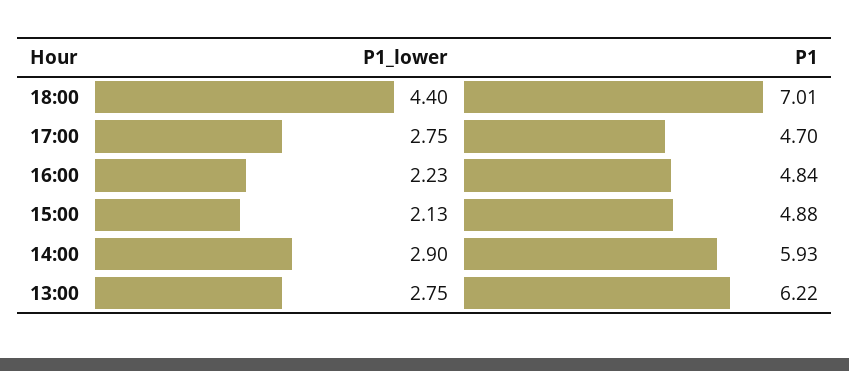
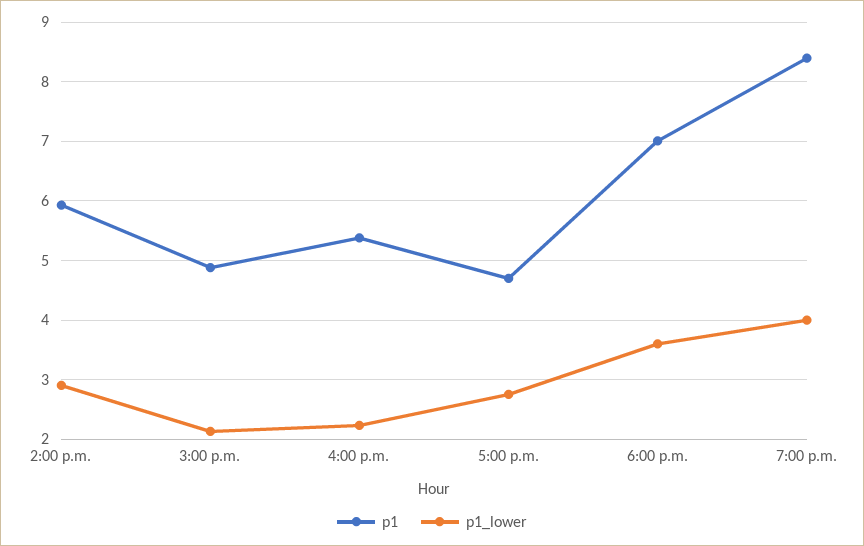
P1_lower, 18:00: 4.4 -> 3.6
P1, 16:00: 4.84 -> 5.4
P1_lower, 13:00: 2.75 -> none
P1, 13:00: 6.22 -> none
P1, 7:00 p.m.: none -> 8.4
P1_lower, 7:00 p.m.: none -> 4

